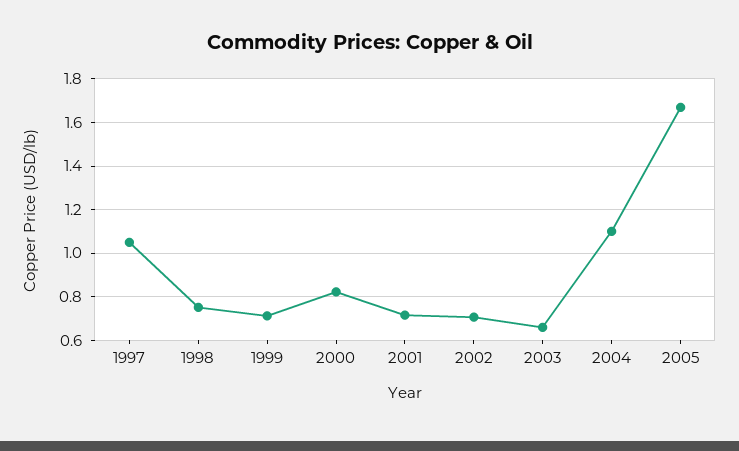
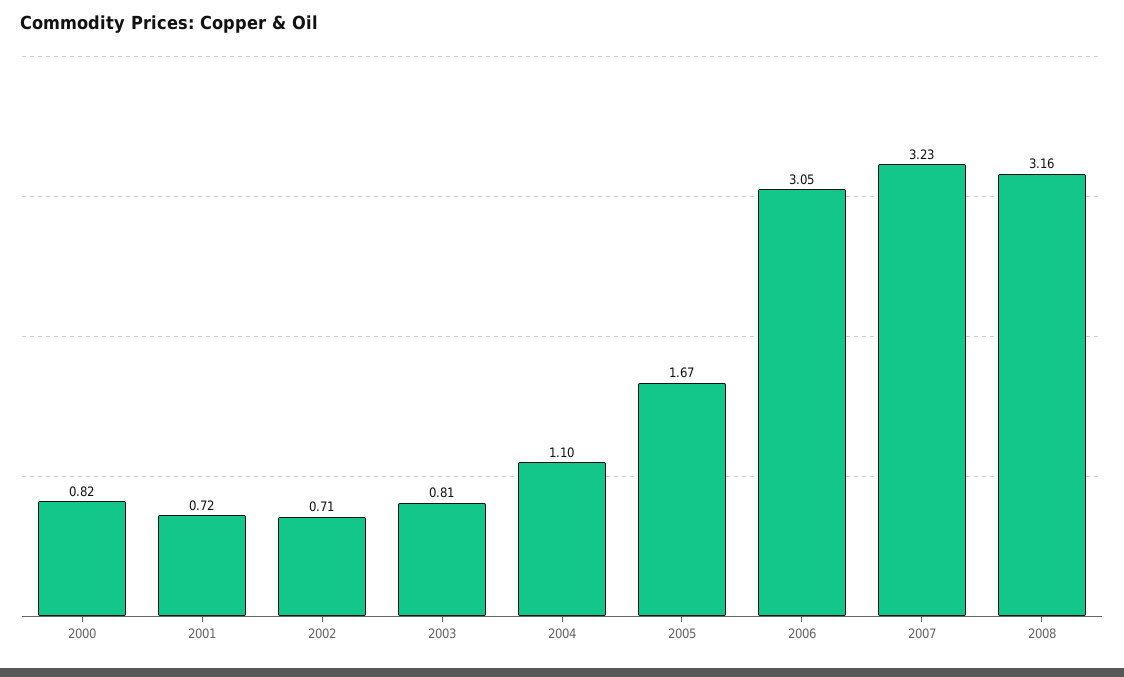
1997: 1.05 -> none
1998: 0.75 -> none
1999: 0.7 -> none
2003: 0.65 -> 0.81
2006: none -> 3.05
2007: none -> 3.23
2008: none -> 3.16

